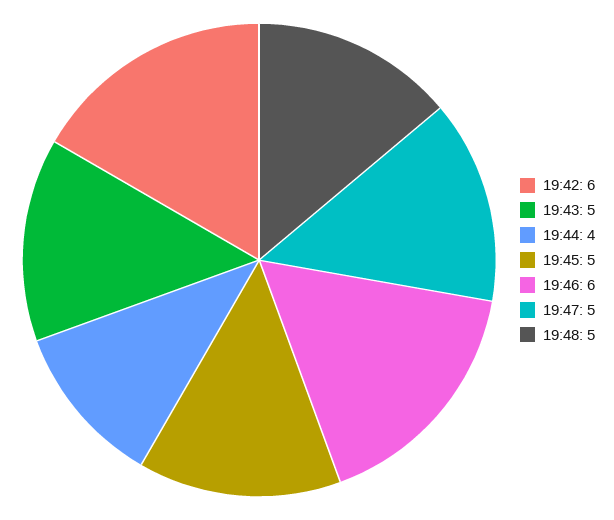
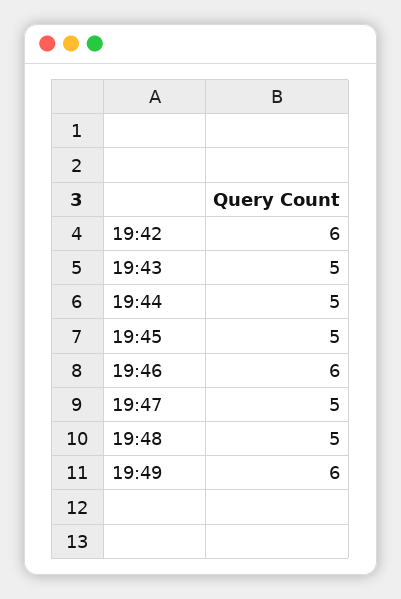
19:44: 4 -> 5
19:49: none -> 6

